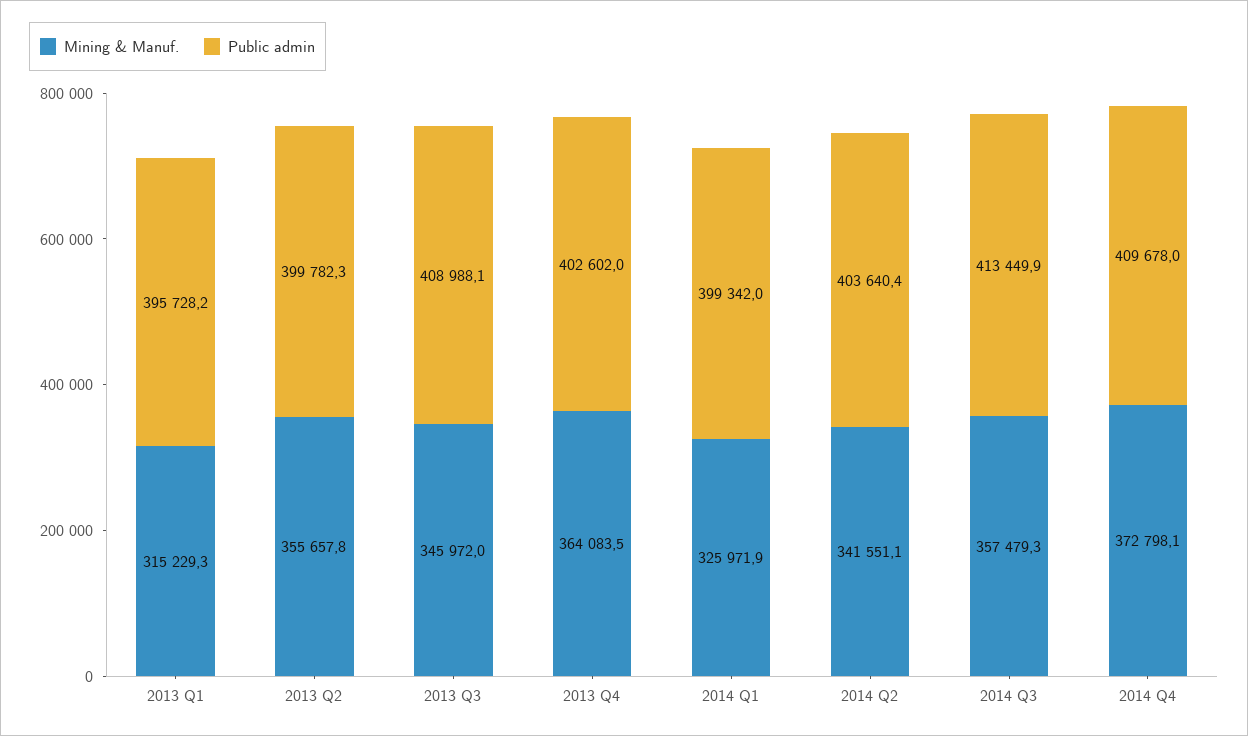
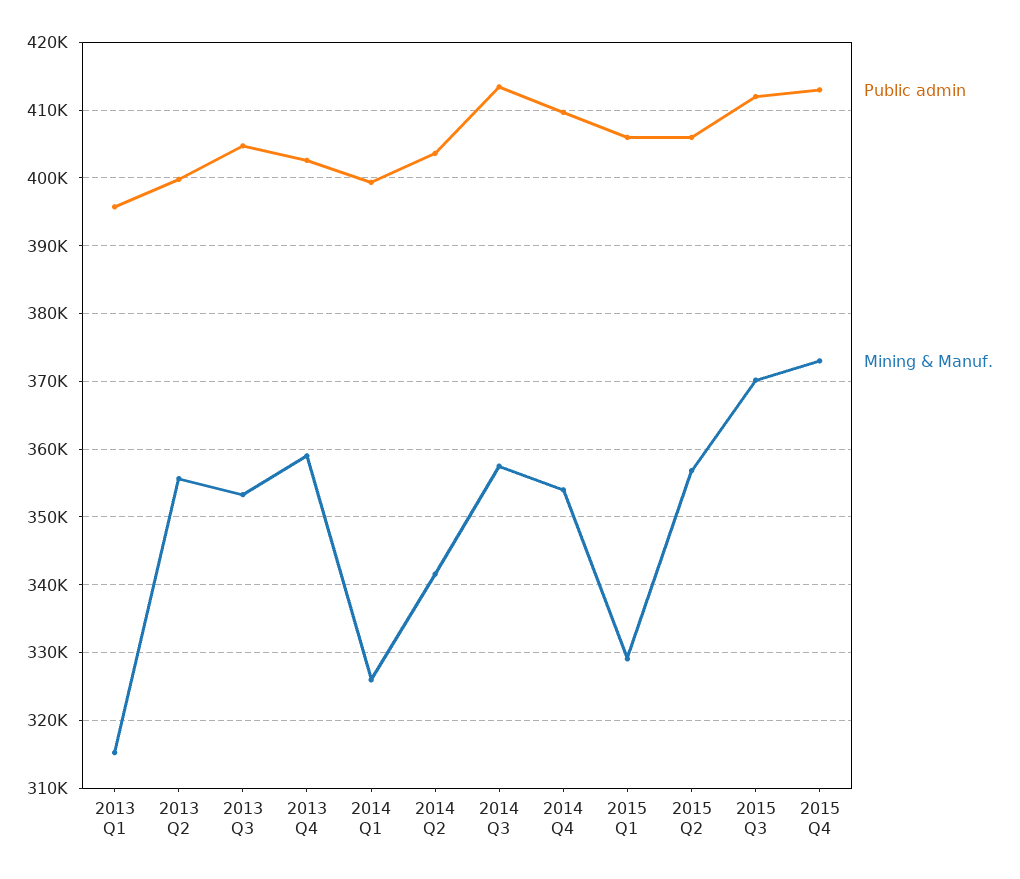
Mining & Manuf., 2013 Q3: 345972 -> 353000
Public admin, 2013 Q3: 408988.1 -> 405000
Mining & Manuf., 2013 Q4: 364083.5 -> 359000
Mining & Manuf., 2014 Q4: 372798.1 -> 354000
Public admin, 2015 Q1: none -> 406000
Mining & Manuf., 2015 Q1: none -> 329000
Public admin, 2015 Q2: none -> 406000
Mining & Manuf., 2015 Q2: none -> 357000
Public admin, 2015 Q3: none -> 412000
Mining & Manuf., 2015 Q3: none -> 370000
Public admin, 2015 Q4: none -> 413000
Mining & Manuf., 2015 Q4: none -> 373000

